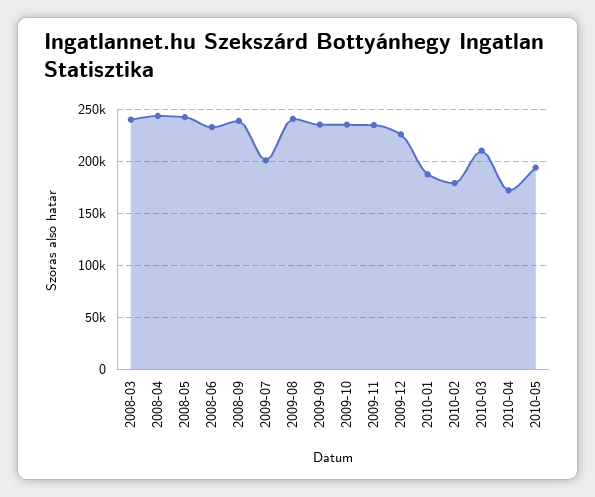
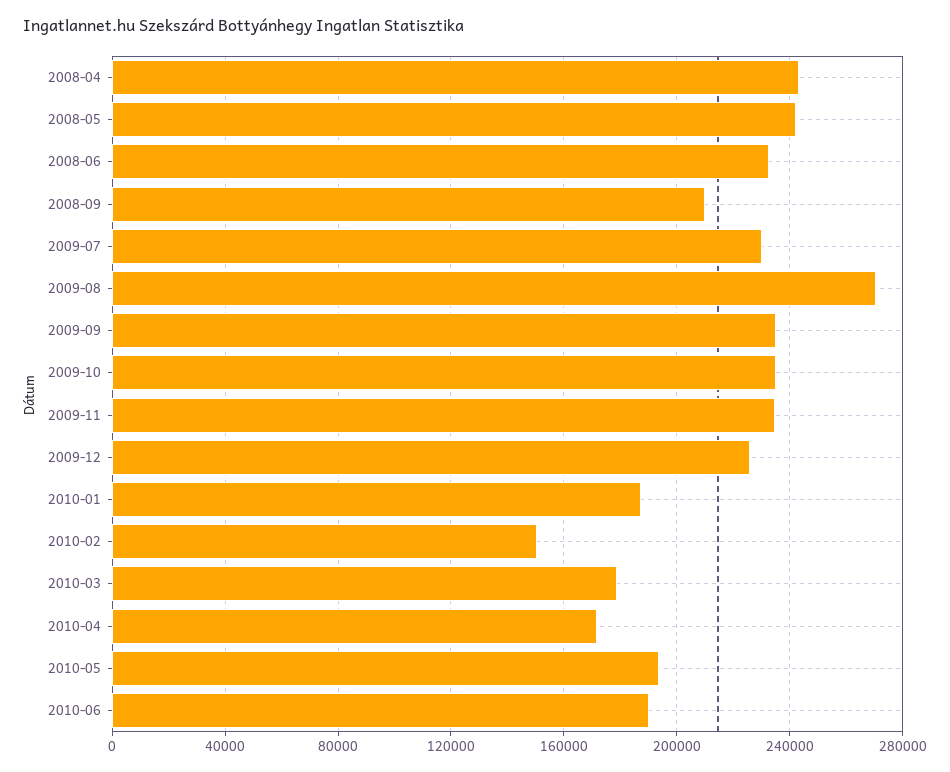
2008-03: 240000 -> none
2008-09: 240000 -> 210000
2009-07: 200000 -> 230000
2009-08: 240000 -> 270000
2010-02: 180000 -> 150000
2010-03: 210000 -> 180000
2010-06: none -> 190000

